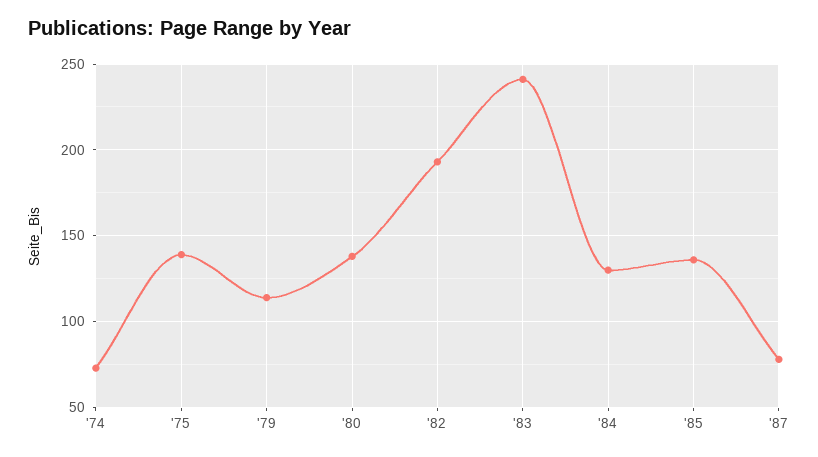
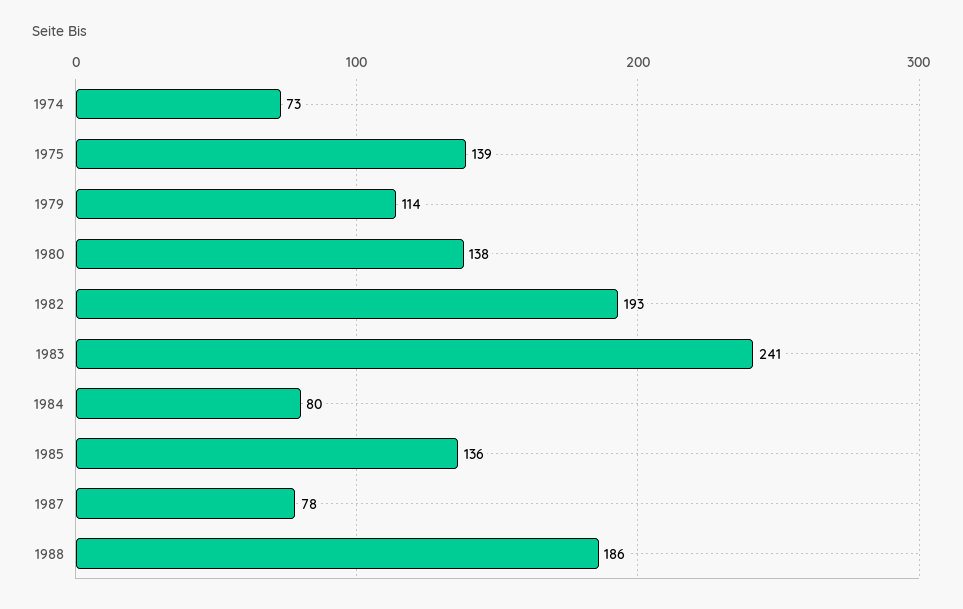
'84: 130 -> 80
1988: none -> 186

